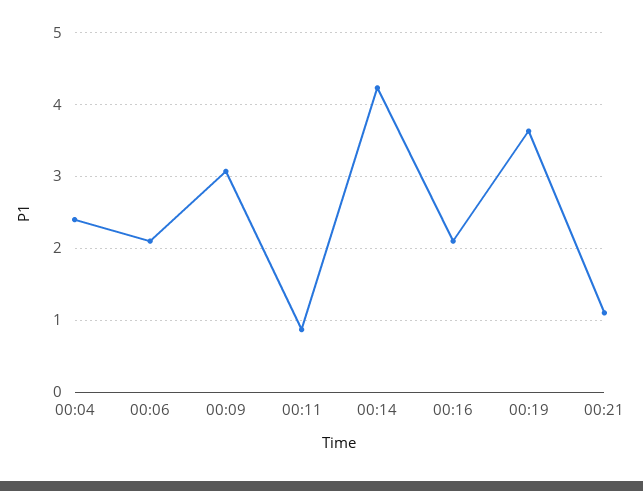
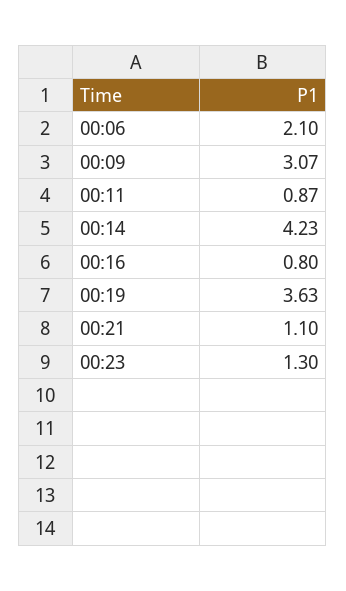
00:04: 2.4 -> none
00:16: 2.1 -> 0.8
00:23: none -> 1.3

